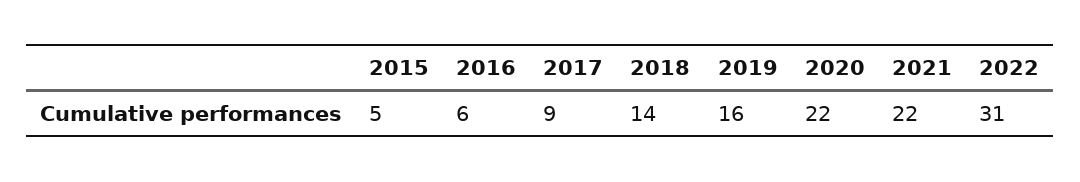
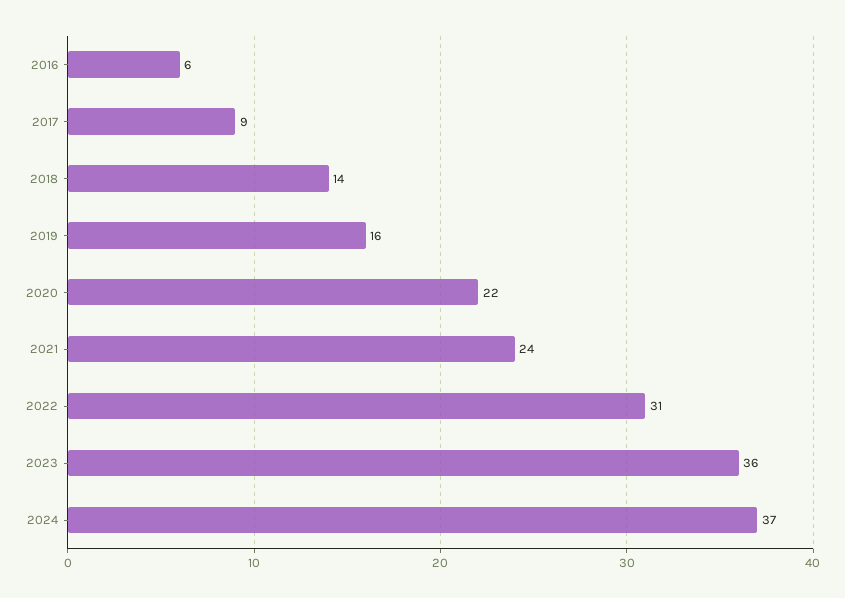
2015: 5 -> none
2021: 22 -> 24
2023: none -> 36
2024: none -> 37

